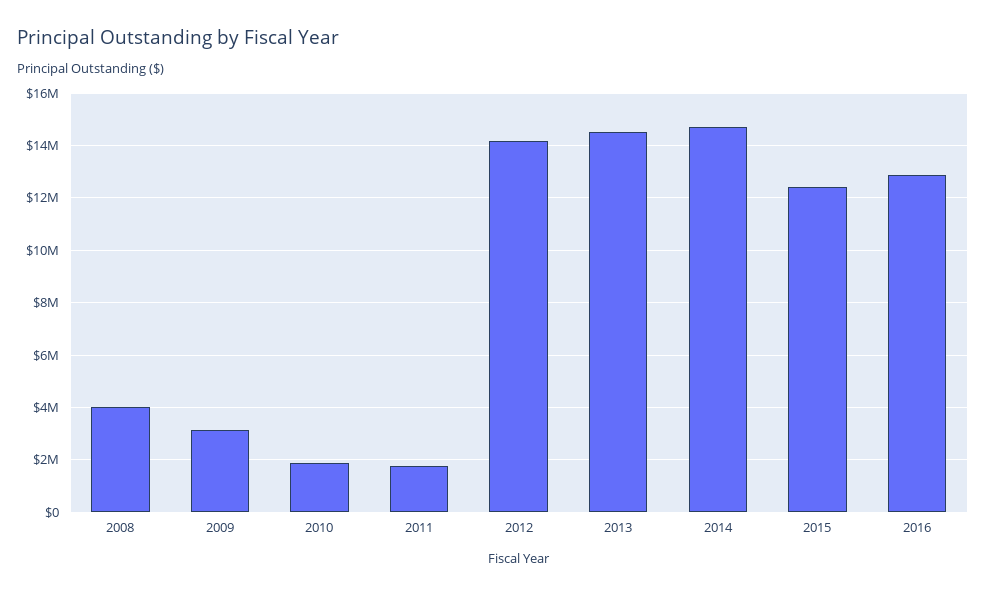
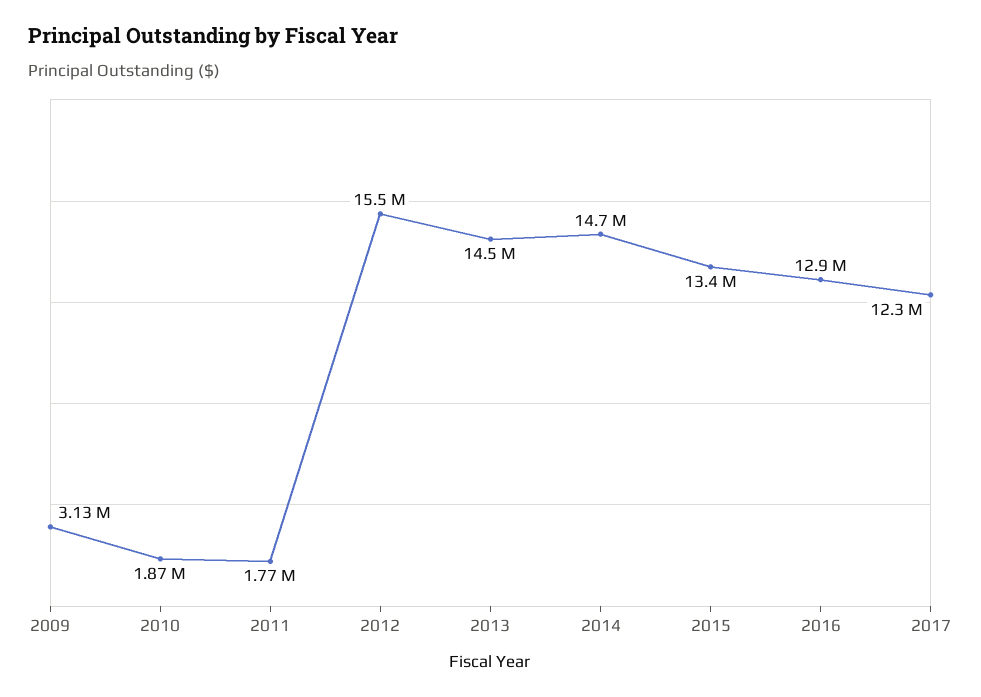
2008: 4000000 -> none
2012: 14250000 -> 15500000
2015: 12500000 -> 13400000
2017: none -> 12300000

